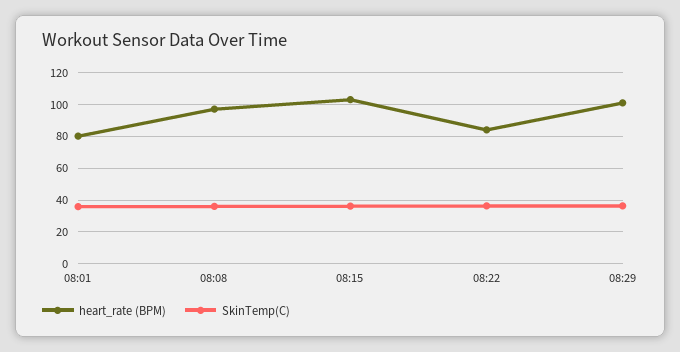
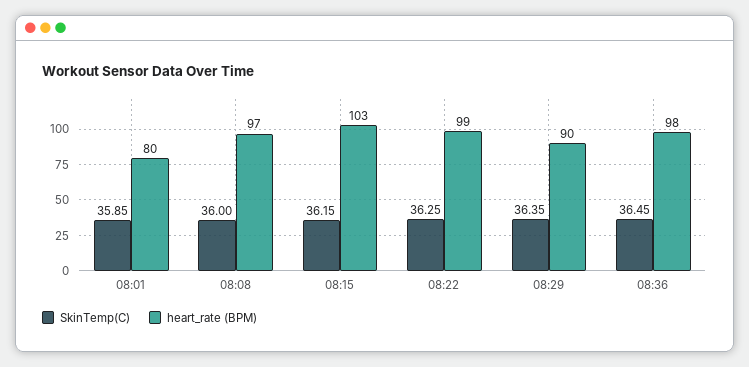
heart_rate (BPM), 08:22: 85 -> 99
heart_rate (BPM), 08:29: 100 -> 90
SkinTemp(C), 08:36: none -> 36.45
heart_rate (BPM), 08:36: none -> 98

